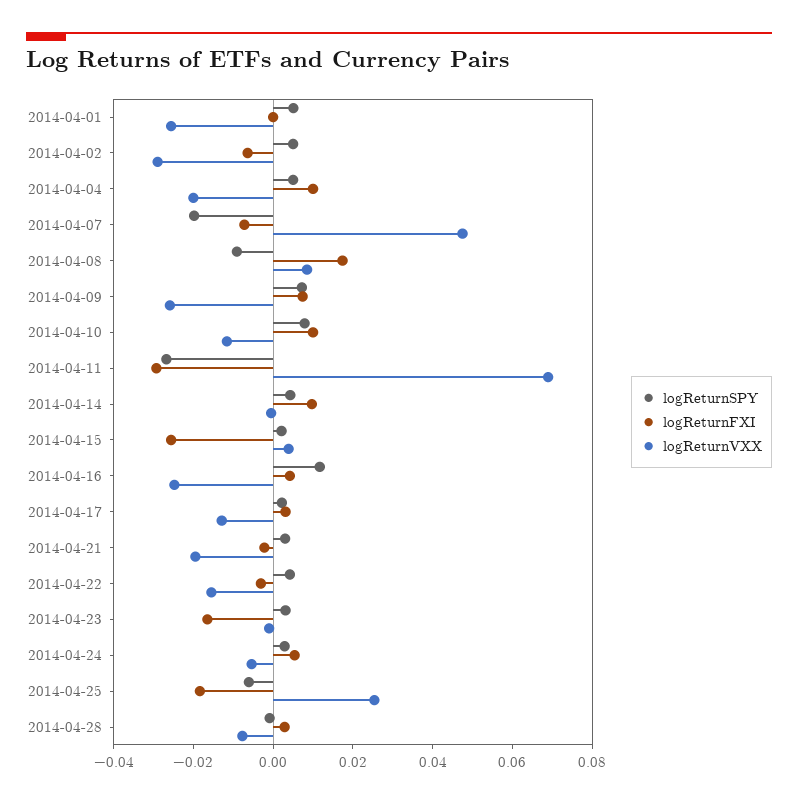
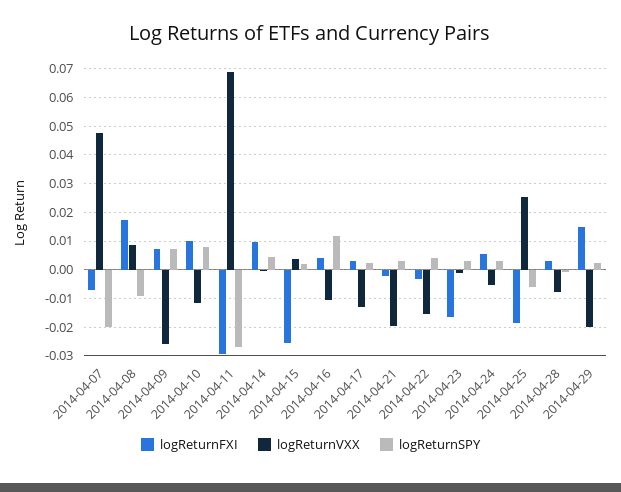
logReturnSPY, 2014-04-01: 0.005 -> none
logReturnFXI, 2014-04-01: 0 -> none
logReturnVXX, 2014-04-01: -0.025 -> none
logReturnSPY, 2014-04-02: 0.005 -> none
logReturnFXI, 2014-04-02: -0.005 -> none
logReturnVXX, 2014-04-02: -0.03 -> none
logReturnSPY, 2014-04-04: 0.005 -> none
logReturnFXI, 2014-04-04: 0.01 -> none
logReturnVXX, 2014-04-04: -0.02 -> none
logReturnVXX, 2014-04-16: -0.025 -> -0.01
logReturnFXI, 2014-04-29: none -> 0.015
logReturnVXX, 2014-04-29: none -> -0.02
logReturnSPY, 2014-04-29: none -> 0.0025

